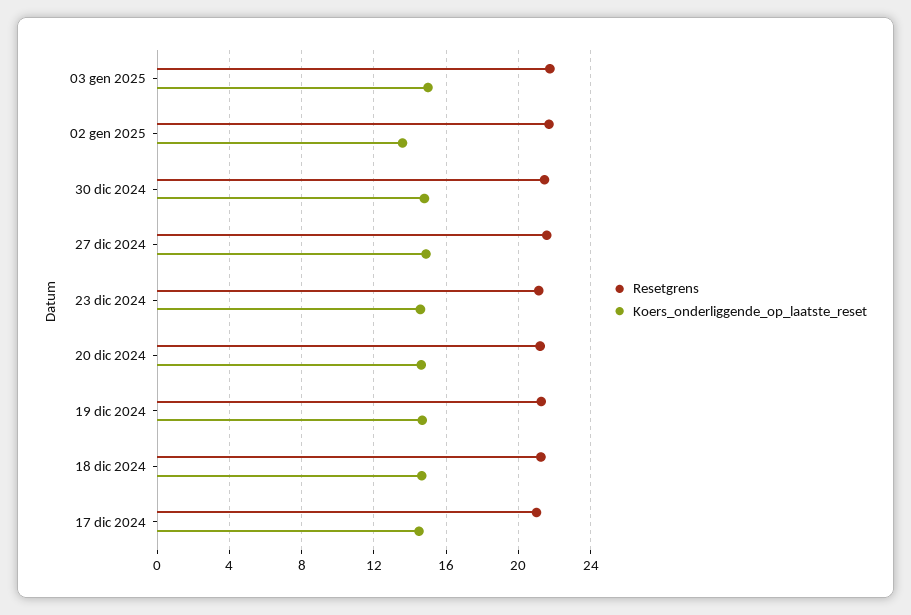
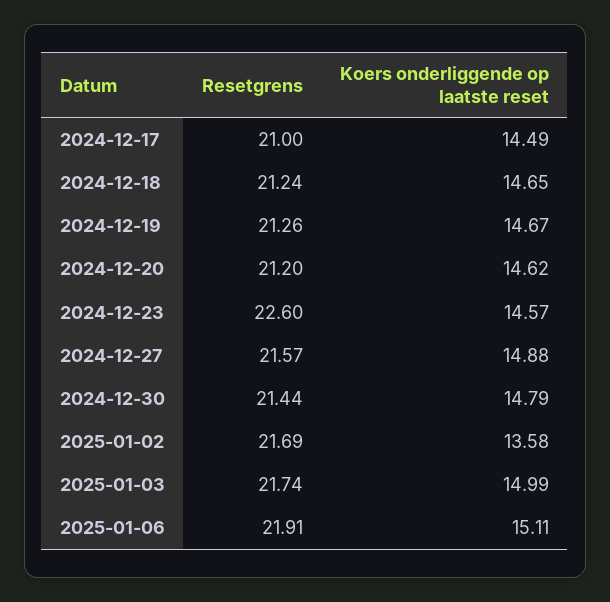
Resetgrens, 23 dic 2024: 21 -> 22.6
Resetgrens, 2025-01-06: none -> 21.91
Koers_onderliggende_op_laatste_reset, 2025-01-06: none -> 15.11

